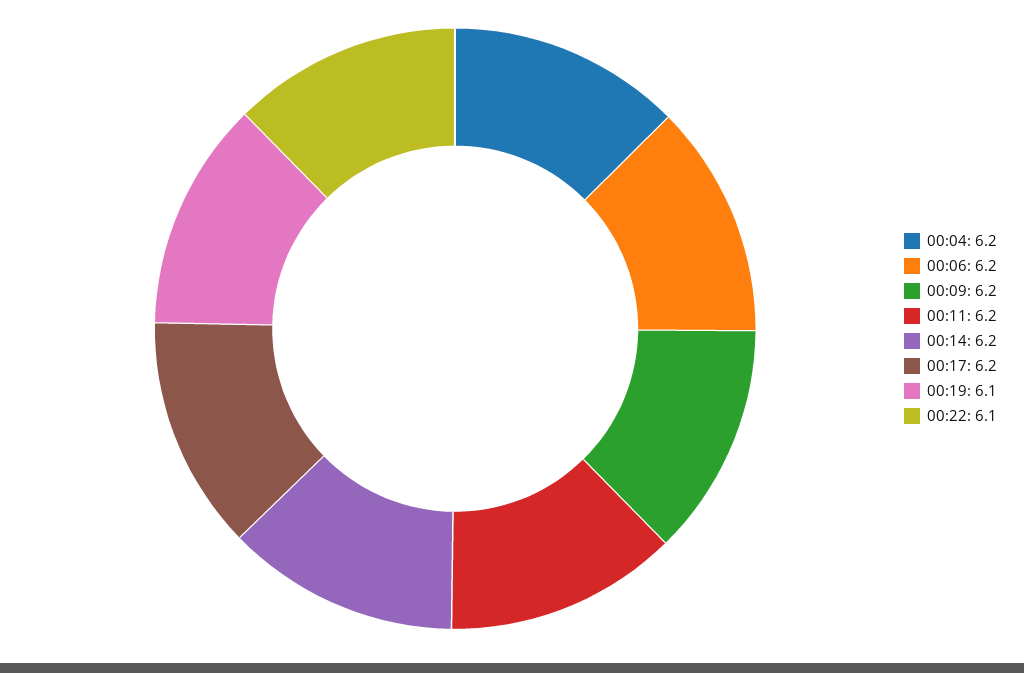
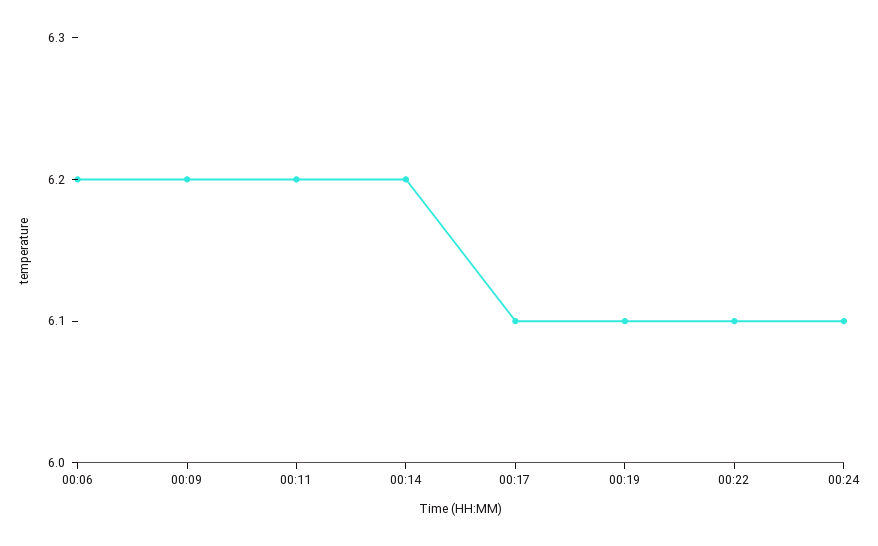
00:04: 6.2 -> none
00:17: 6.2 -> 6.1
00:24: none -> 6.1

